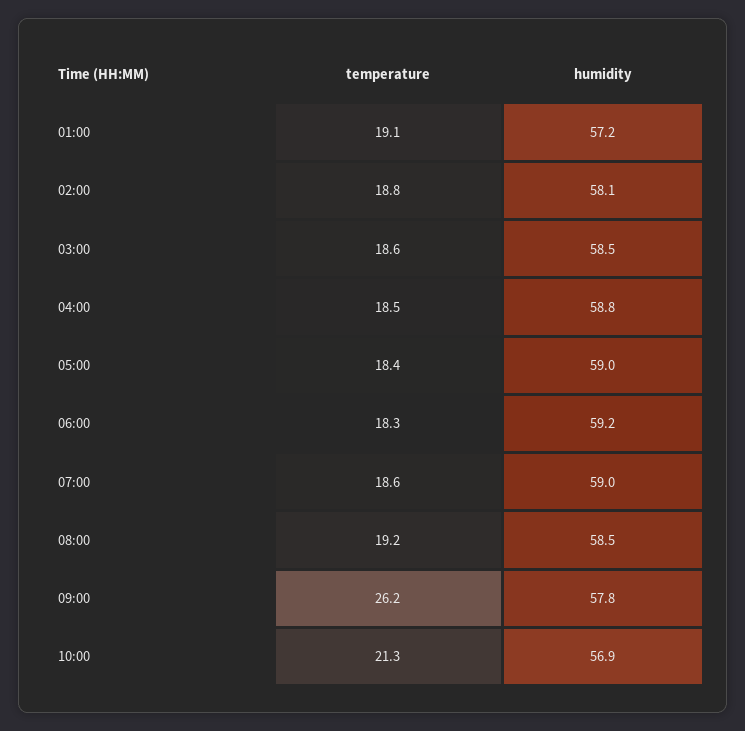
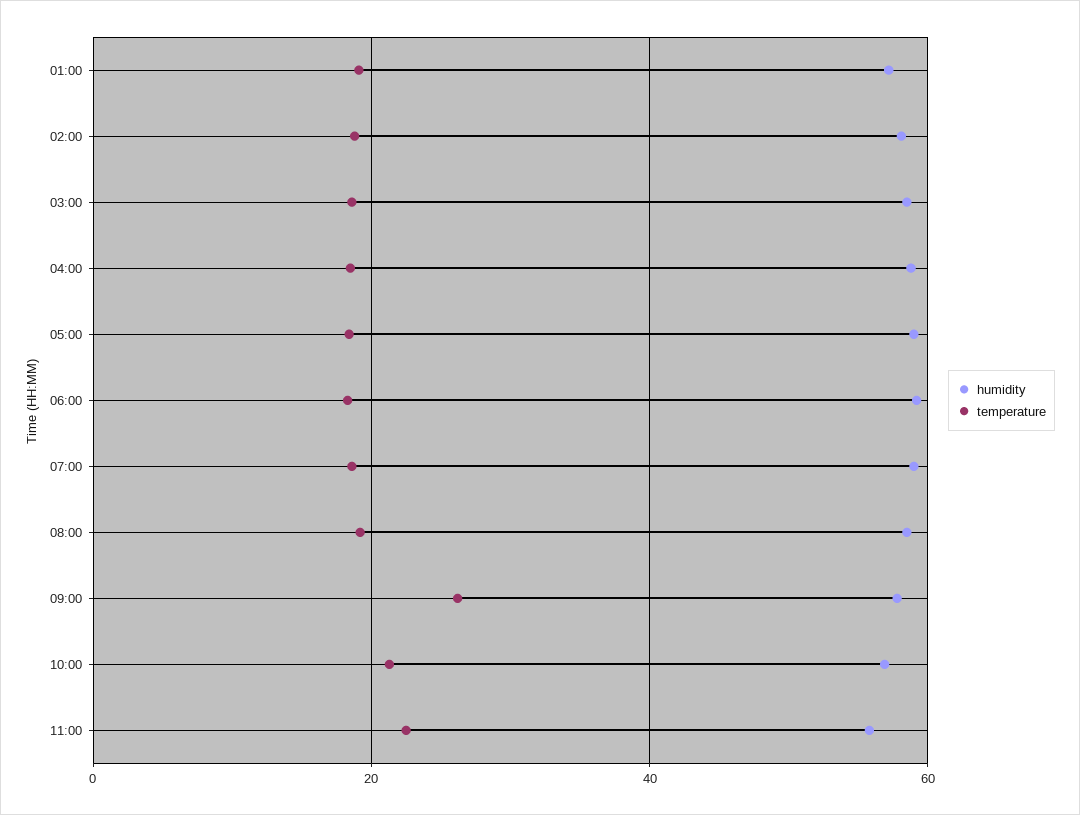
humidity, 11:00: none -> 56
temperature, 11:00: none -> 22

